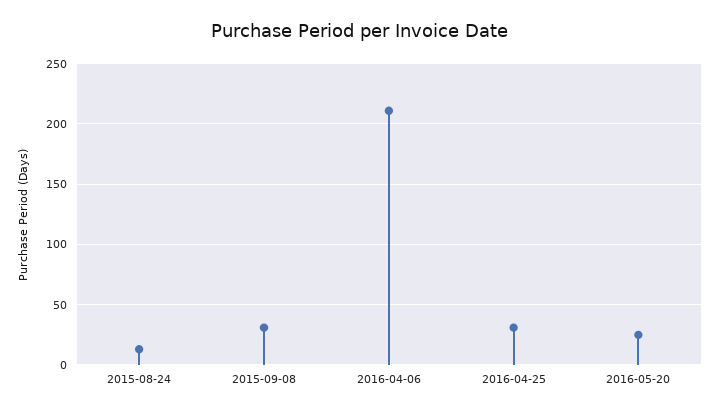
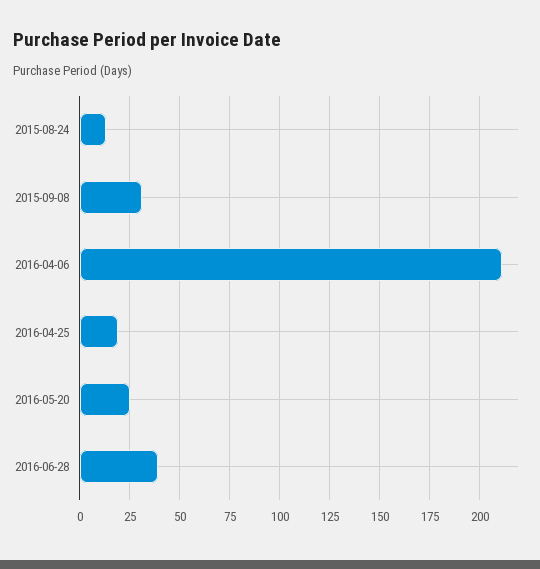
2016-04-25: 30 -> 20
2016-06-28: none -> 40

